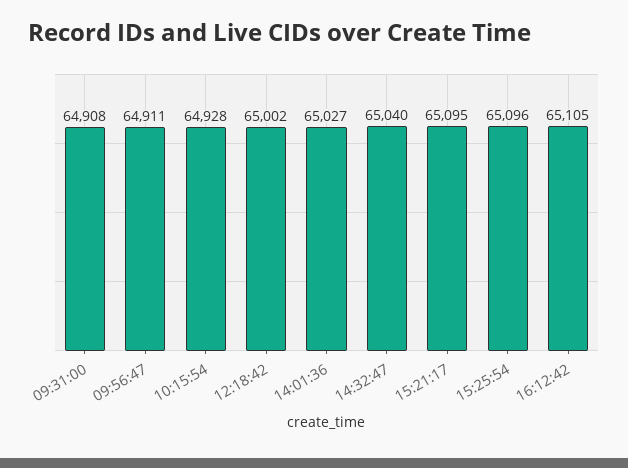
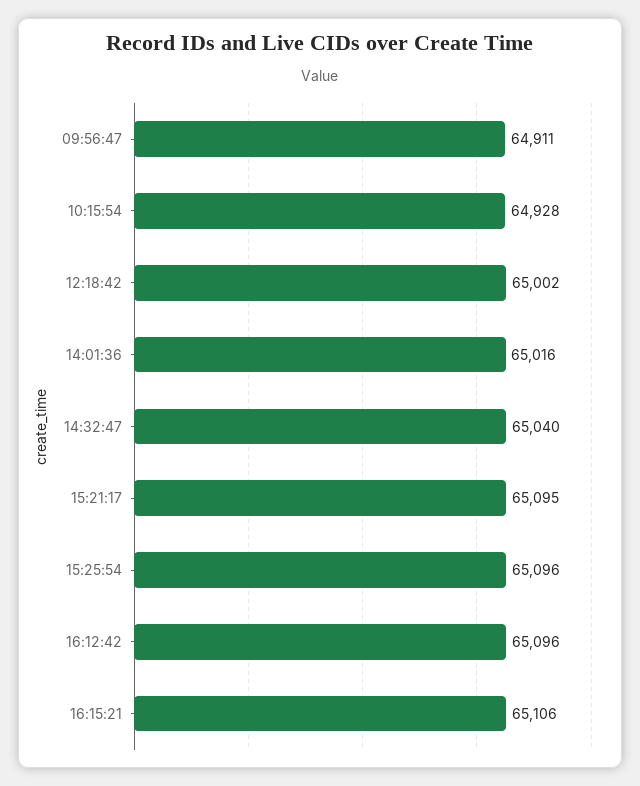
09:31:00: 64908 -> none
14:01:36: 65027 -> 65016
16:12:42: 65105 -> 65096
16:15:21: none -> 65106

